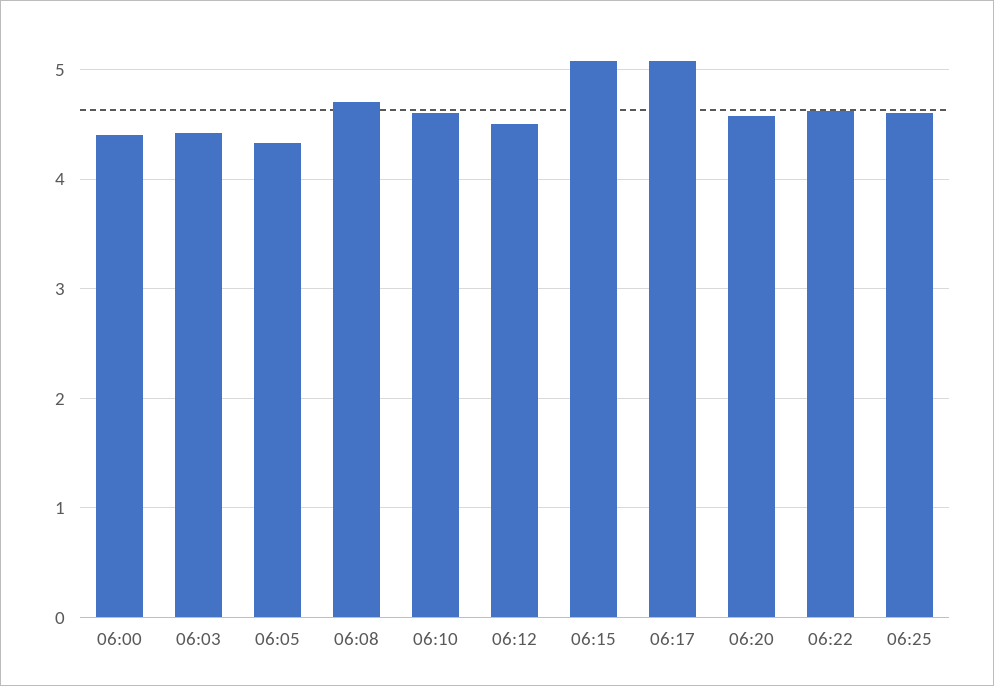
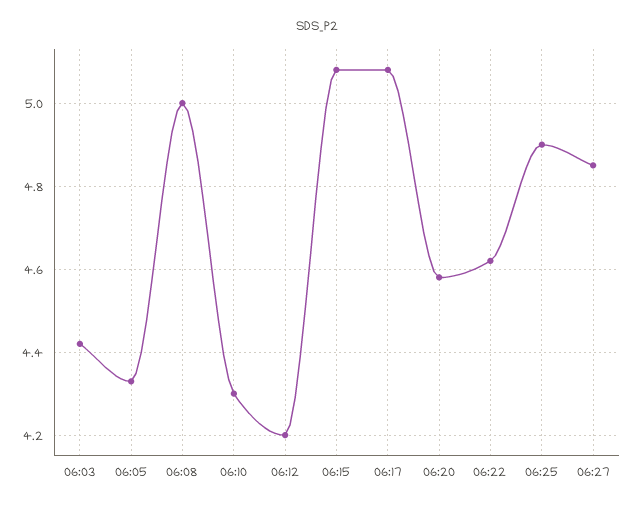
06:00: 4.4 -> none
06:08: 4.7 -> 5
06:10: 4.6 -> 4.3
06:12: 4.5 -> 4.2
06:25: 4.6 -> 4.9
06:27: none -> 4.85

